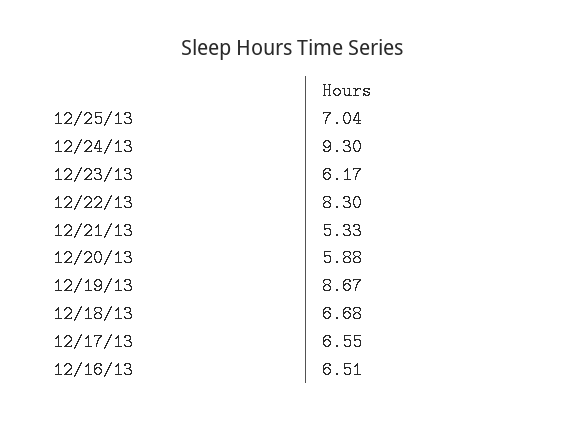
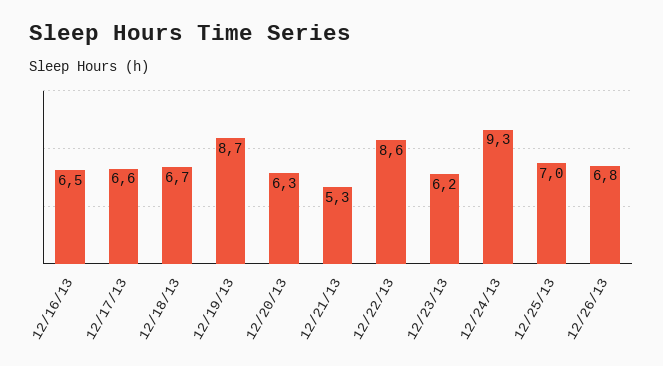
12/22/13: 8.3 -> 8.6
12/20/13: 5.88 -> 6.3
12/26/13: none -> 6.8

